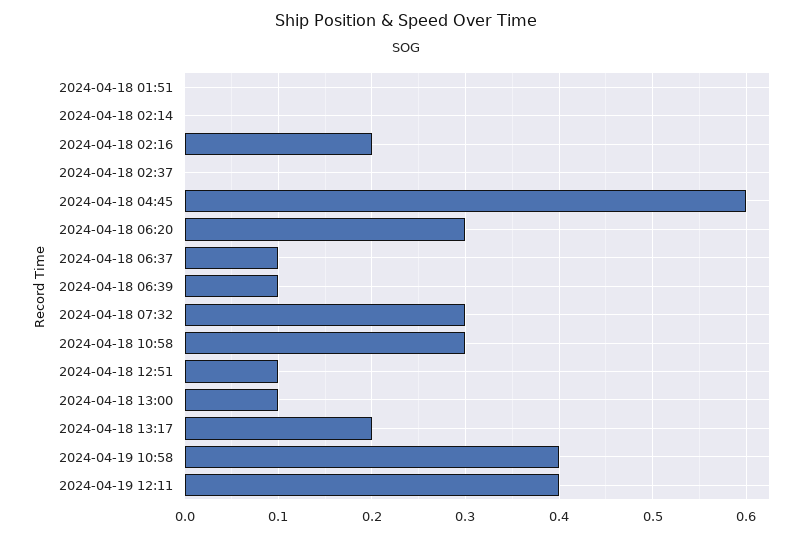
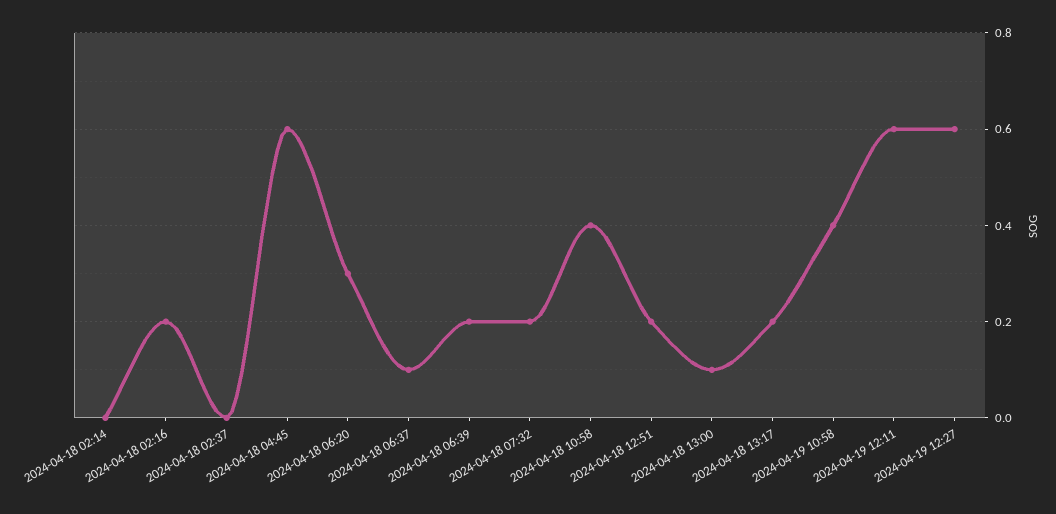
2024-04-18 01:51: 0 -> none
2024-04-18 06:39: 0.1 -> 0.2
2024-04-18 07:32: 0.3 -> 0.2
2024-04-18 10:58: 0.3 -> 0.4
2024-04-18 12:51: 0.1 -> 0.2
2024-04-19 12:11: 0.4 -> 0.6
2024-04-19 12:27: none -> 0.6

